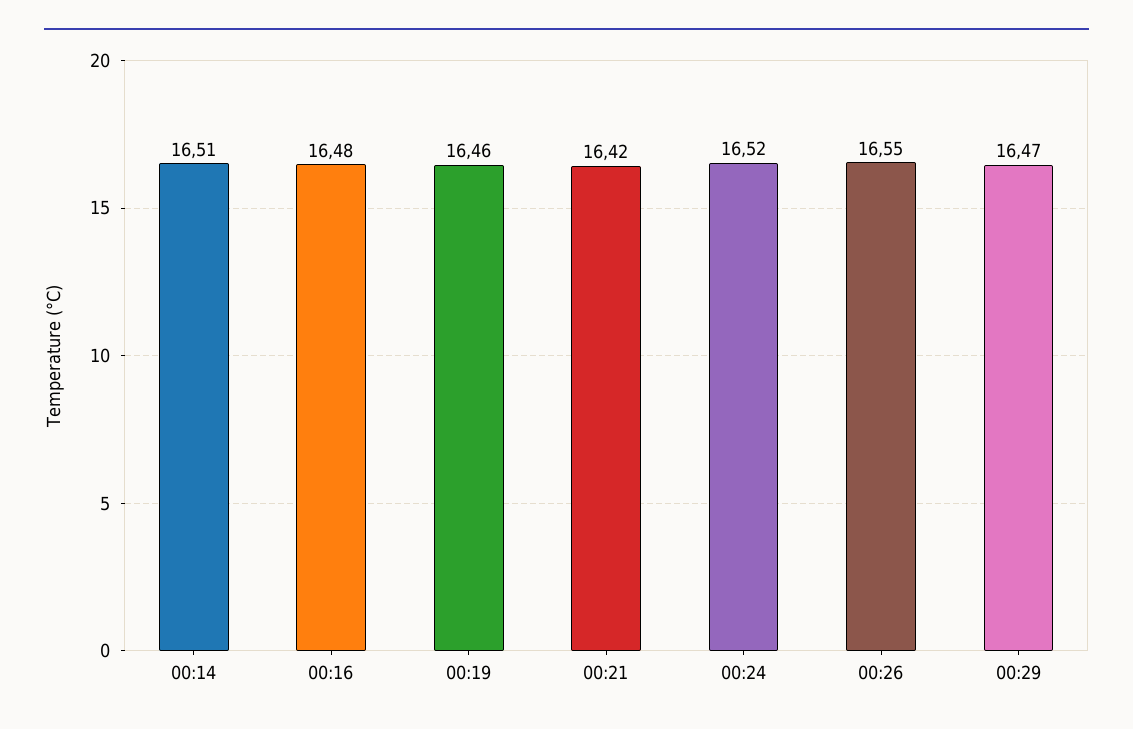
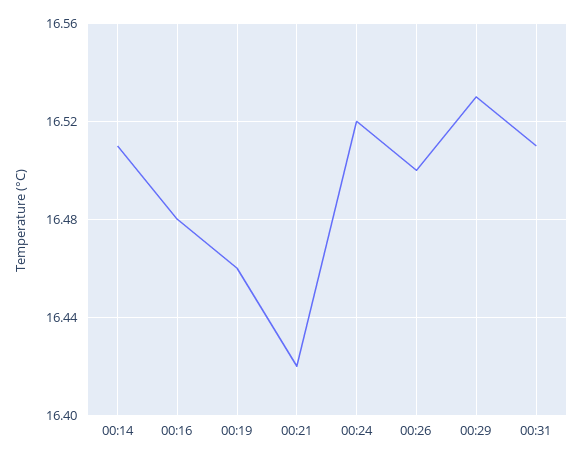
00:26: 16.55 -> 16.5
00:29: 16.47 -> 16.53
00:31: none -> 16.51

